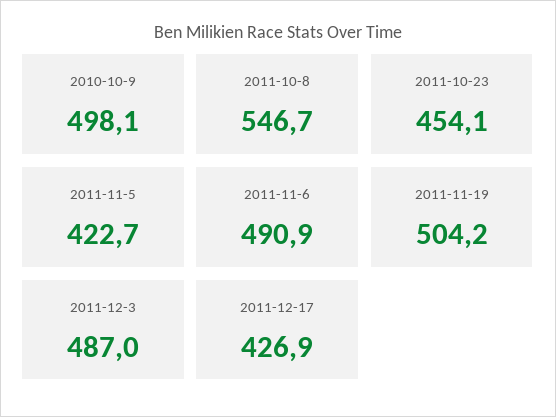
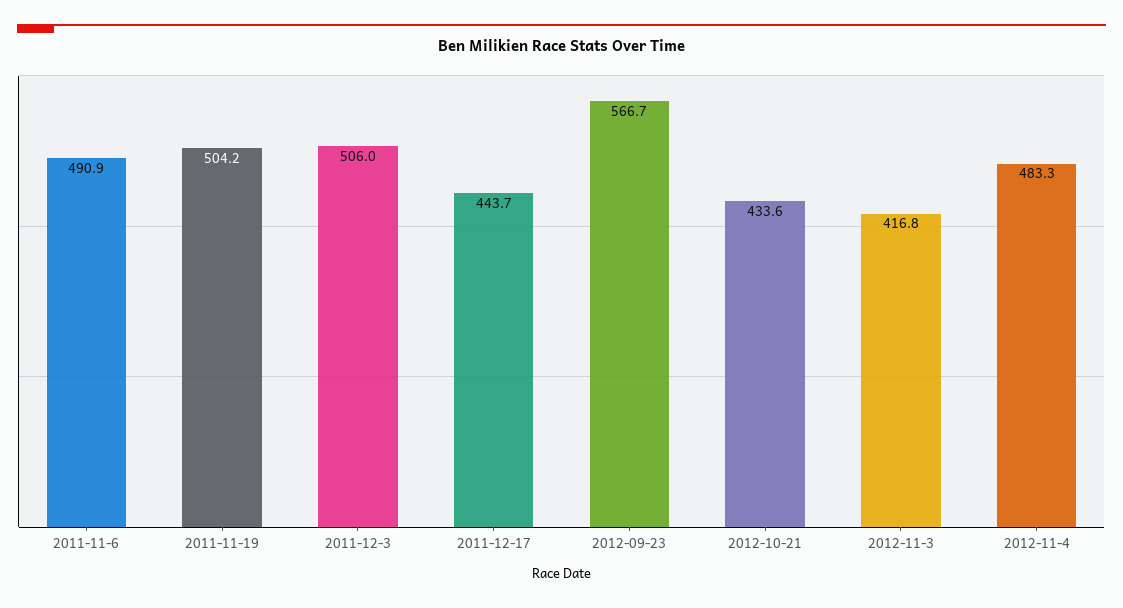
2010-10-9: 498.1 -> none
2011-10-8: 546.7 -> none
2011-10-23: 454.1 -> none
2011-11-5: 422.7 -> none
2011-12-3: 487 -> 506
2011-12-17: 426.9 -> 443.7
2012-09-23: none -> 566.7
2012-10-21: none -> 433.6
2012-11-3: none -> 416.8
2012-11-4: none -> 483.3

